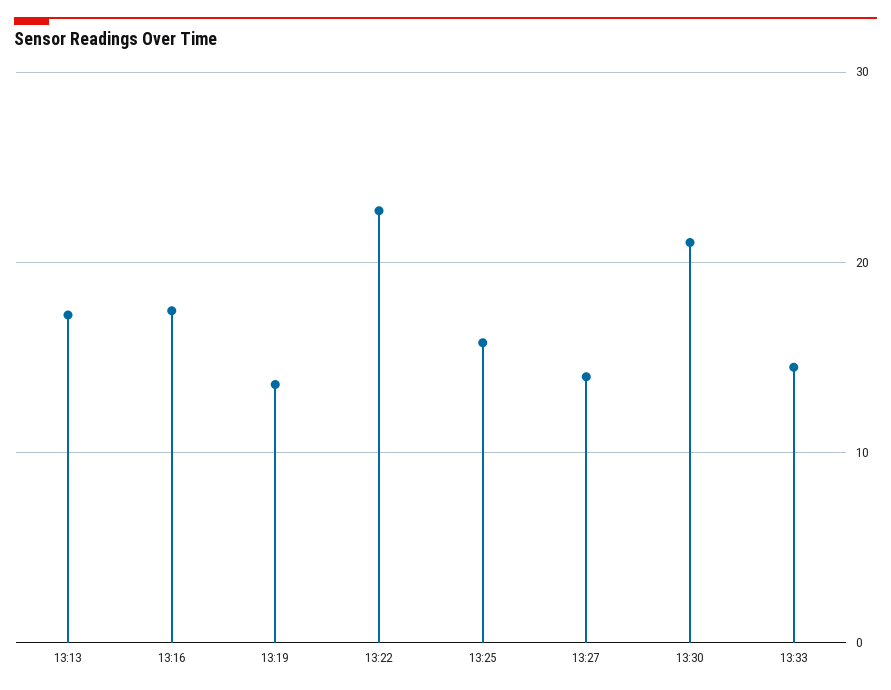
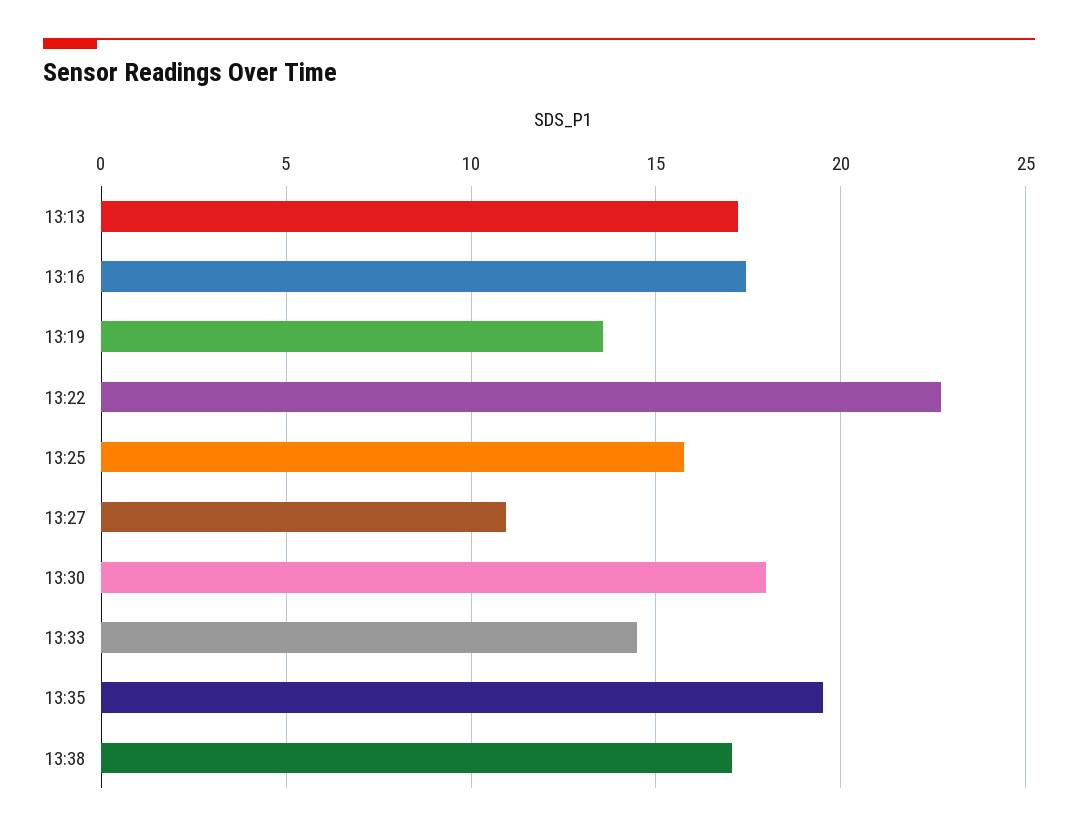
13:27: 14 -> 11
13:30: 21 -> 18
13:35: none -> 19.5
13:38: none -> 17

